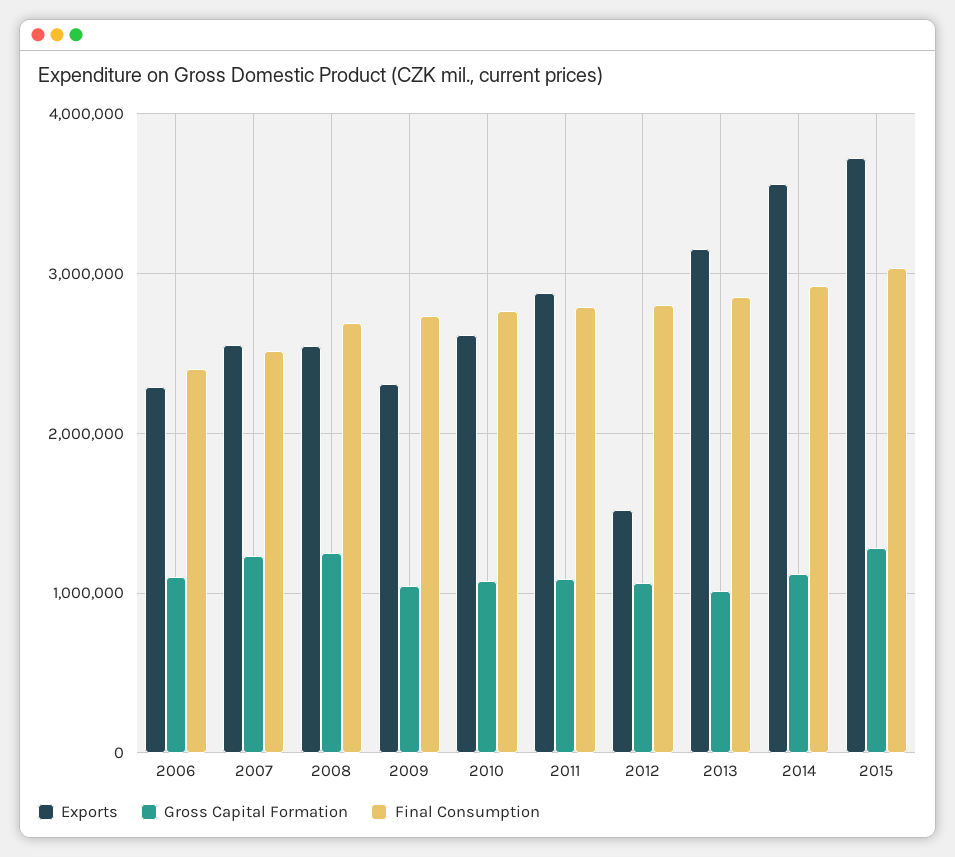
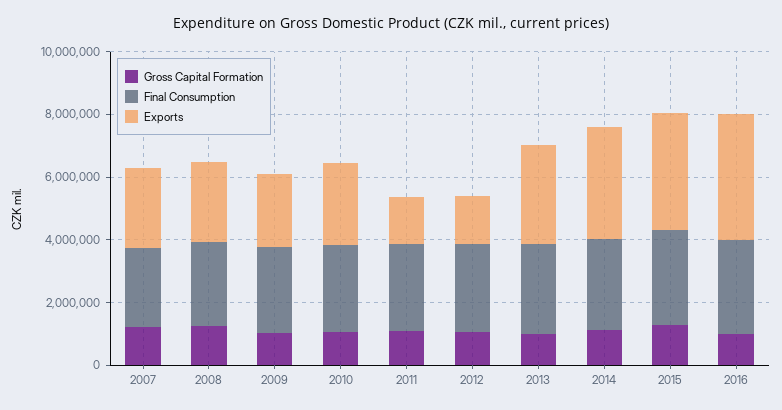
Exports, 2006: 2300000 -> none
Gross Capital Formation, 2006: 1100000 -> none
Final Consumption, 2006: 2400000 -> none
Exports, 2011: 2900000 -> 1500000
Gross Capital Formation, 2016: none -> 1000000
Final Consumption, 2016: none -> 3000000
Exports, 2016: none -> 4000000

